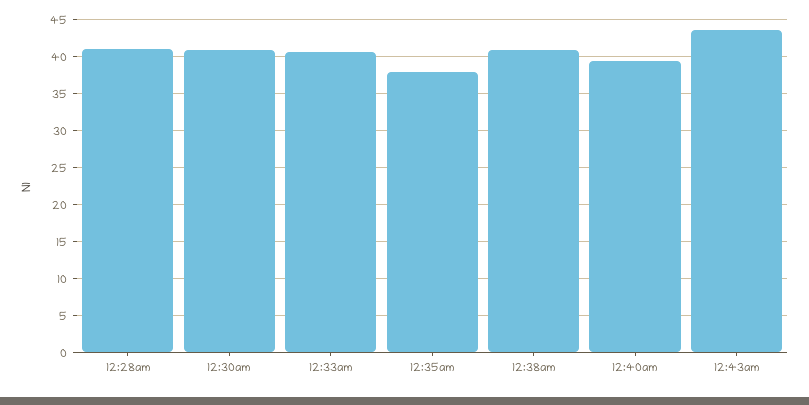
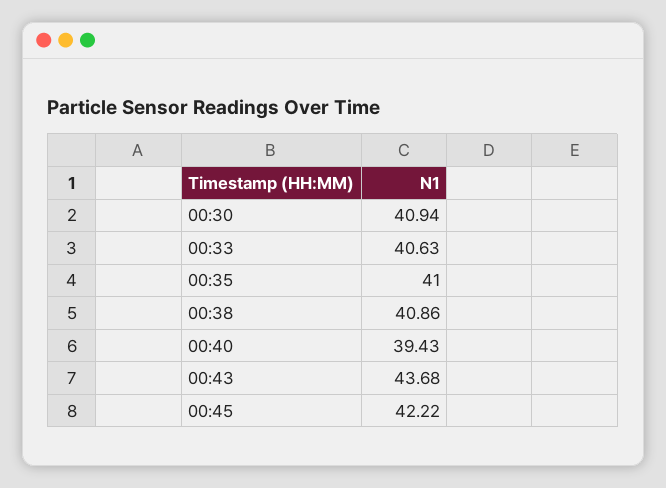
12:28am: 41 -> none
12:35am: 38 -> 41
00:45: none -> 42.22

